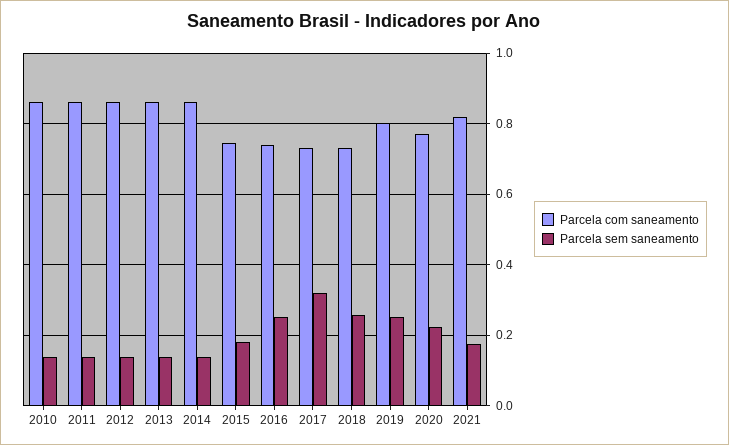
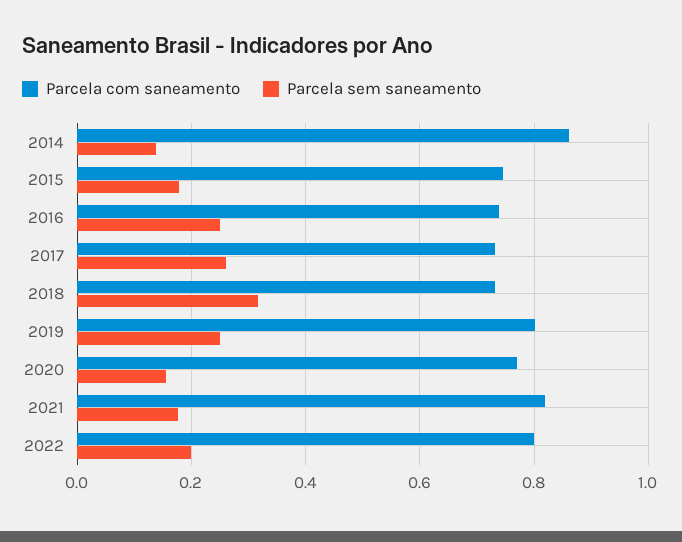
Parcela com saneamento, 2010: 0.86 -> none
Parcela sem saneamento, 2010: 0.14 -> none
Parcela com saneamento, 2011: 0.86 -> none
Parcela sem saneamento, 2011: 0.14 -> none
Parcela com saneamento, 2012: 0.86 -> none
Parcela sem saneamento, 2012: 0.14 -> none
Parcela com saneamento, 2013: 0.86 -> none
Parcela sem saneamento, 2013: 0.14 -> none
Parcela sem saneamento, 2017: 0.32 -> 0.26
Parcela sem saneamento, 2018: 0.26 -> 0.32
Parcela sem saneamento, 2020: 0.22 -> 0.16
Parcela com saneamento, 2022: none -> 0.8
Parcela sem saneamento, 2022: none -> 0.2

